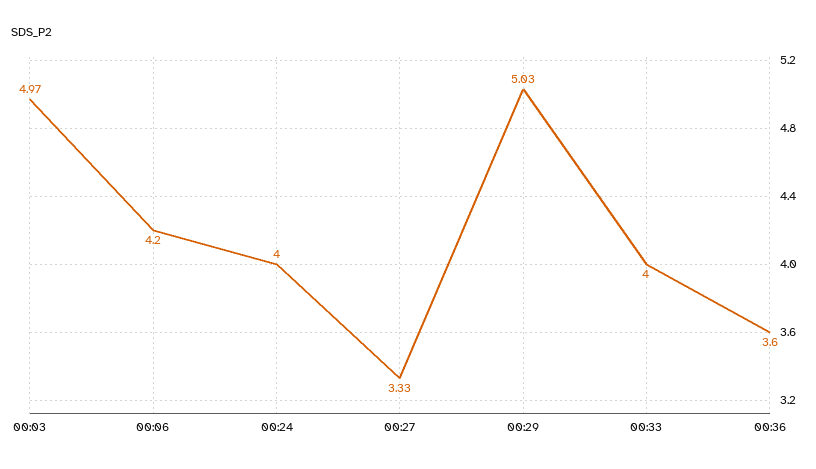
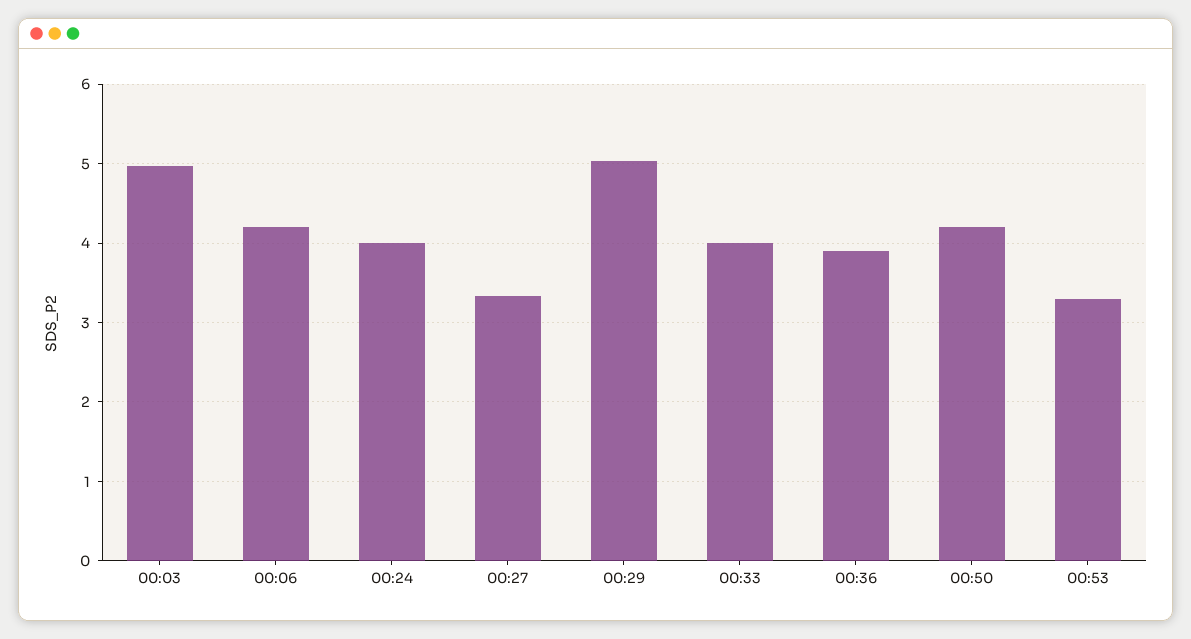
00:36: 3.6 -> 3.9
00:50: none -> 4.2
00:53: none -> 3.3

